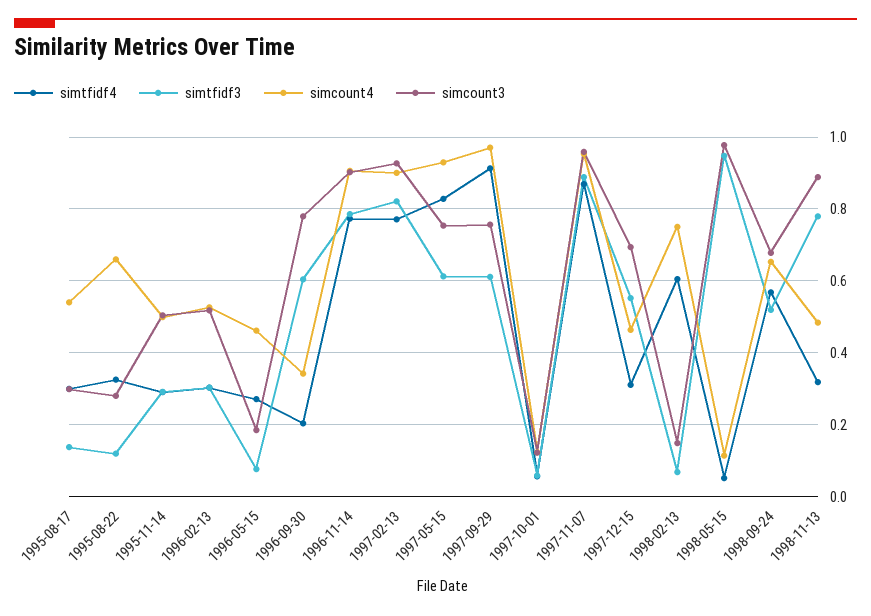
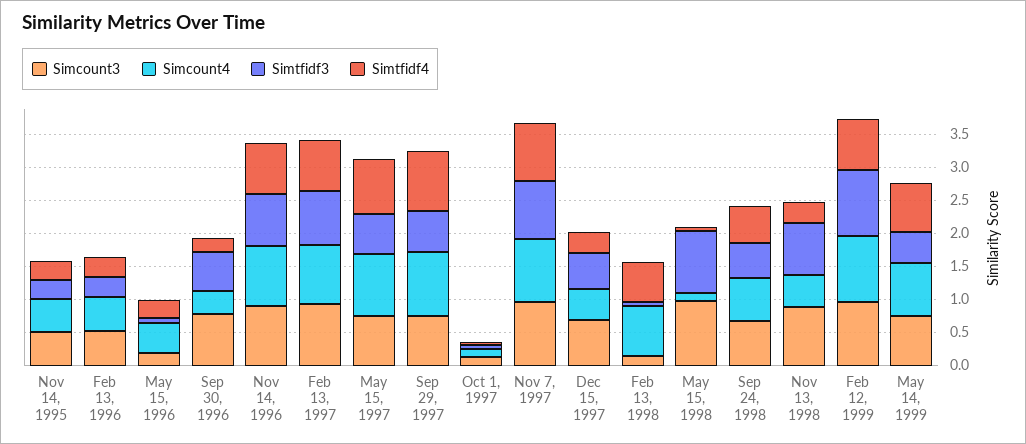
simtfidf4, 1995-08-17: 0.3 -> none
simtfidf3, 1995-08-17: 0.14 -> none
simcount4, 1995-08-17: 0.54 -> none
simcount3, 1995-08-17: 0.3 -> none
simtfidf4, 1995-08-22: 0.32 -> none
simtfidf3, 1995-08-22: 0.12 -> none
simcount4, 1995-08-22: 0.66 -> none
simcount3, 1995-08-22: 0.28 -> none
simcount3, Feb 12, 1999: none -> 1
simcount4, Feb 12, 1999: none -> 1
simtfidf3, Feb 12, 1999: none -> 1
simtfidf4, Feb 12, 1999: none -> 0.75
simcount3, May 14, 1999: none -> 0.75
simcount4, May 14, 1999: none -> 0.75
simtfidf3, May 14, 1999: none -> 0.5
simtfidf4, May 14, 1999: none -> 0.75

